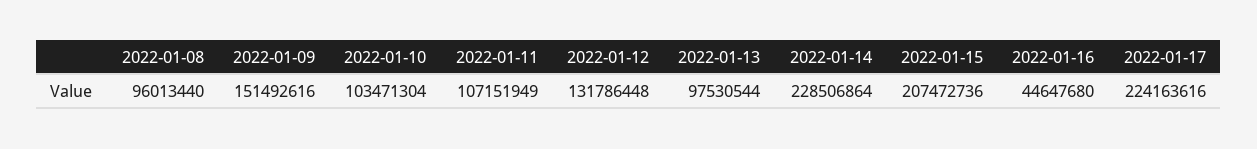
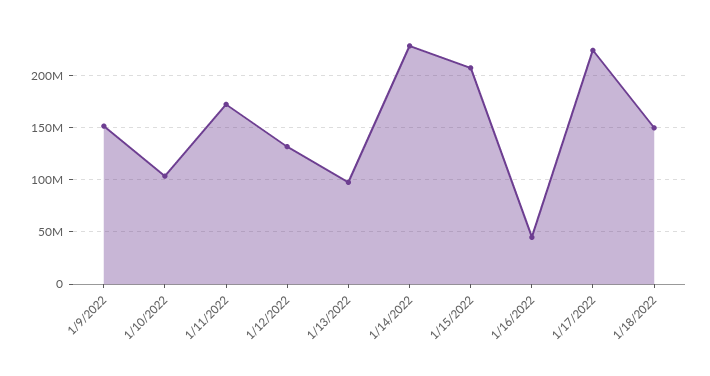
2022-01-08: 96013440 -> none
2022-01-11: 107151949 -> 170000000
1/18/2022: none -> 150000000

